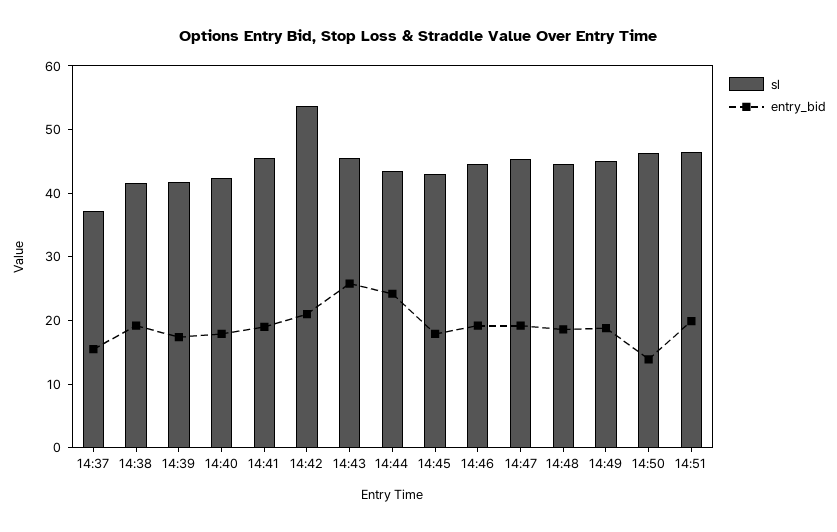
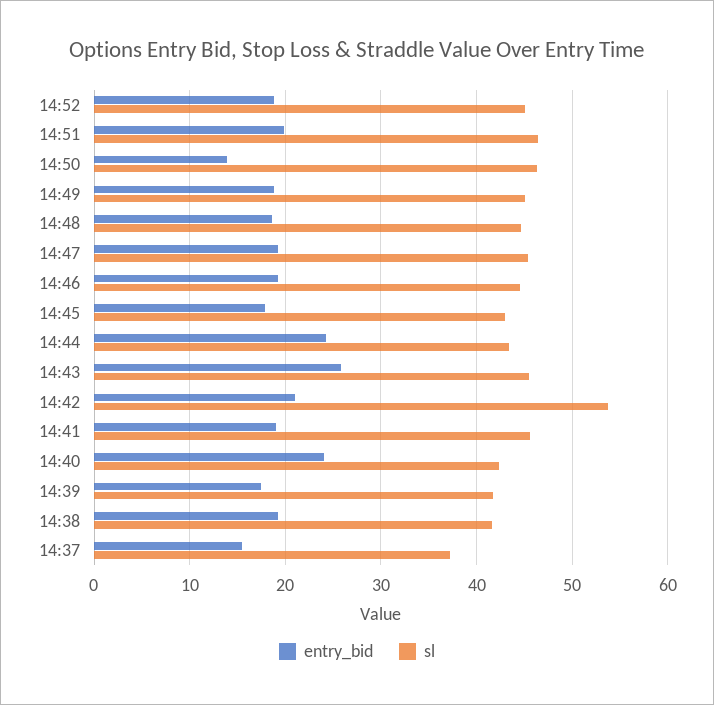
entry_bid, 14:40: 18 -> 24
entry_bid, 14:52: none -> 19
sl, 14:52: none -> 45

